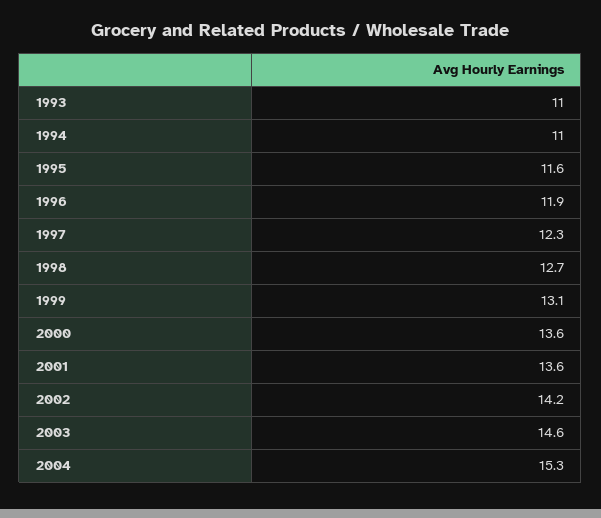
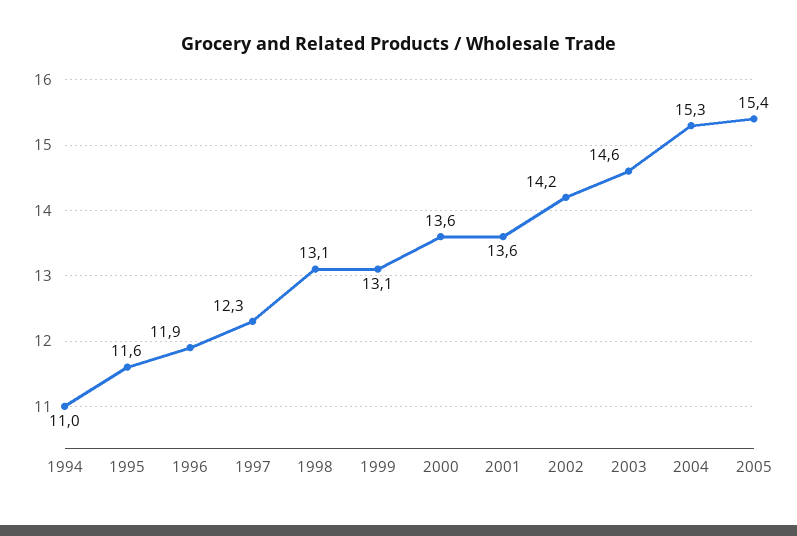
1993: 11 -> none
1998: 12.7 -> 13.1
2005: none -> 15.4

